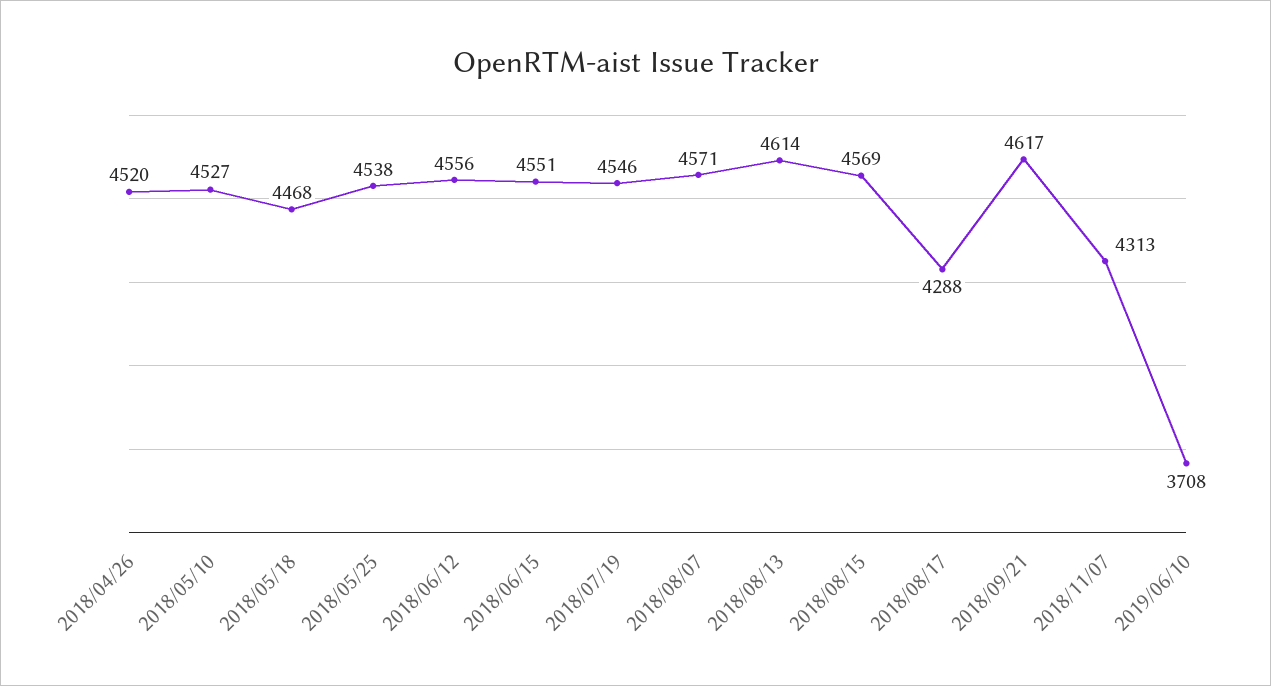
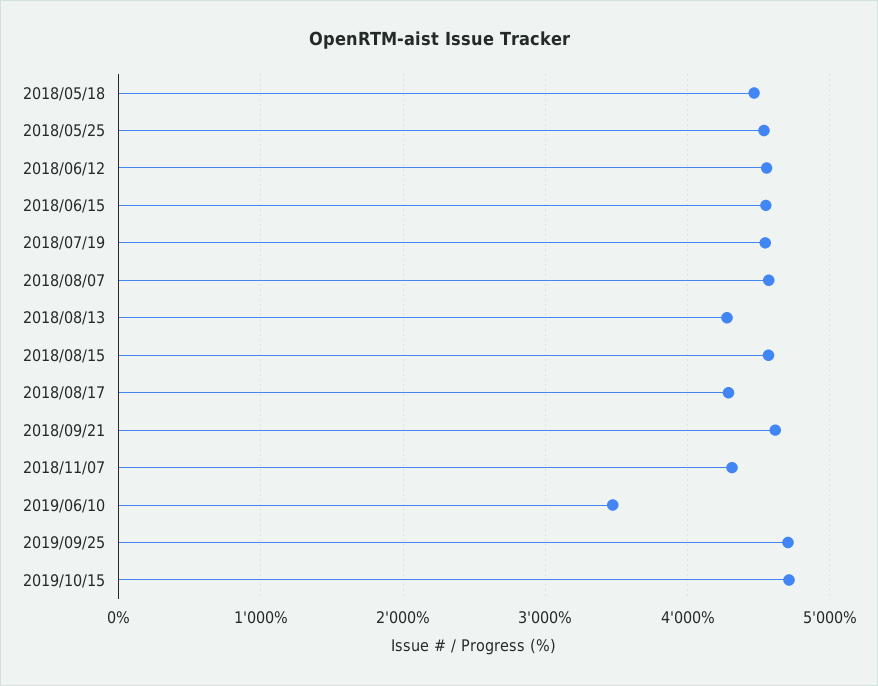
2018/04/26: 4520 -> none
2018/05/10: 4527 -> none
2018/08/13: 4614 -> 4300
2019/06/10: 3708 -> 3500
2019/09/25: none -> 4700
2019/10/15: none -> 4700

